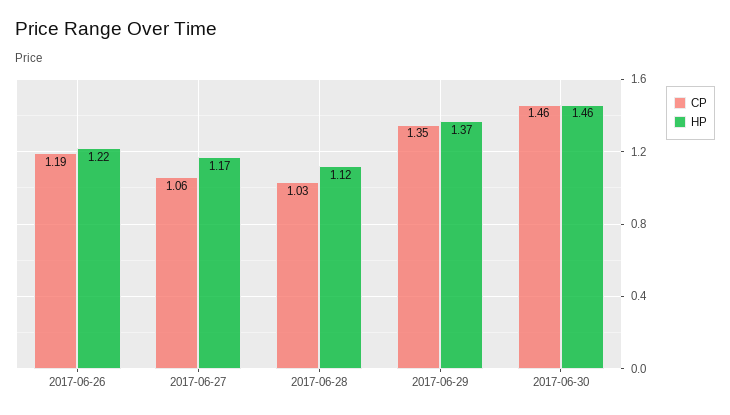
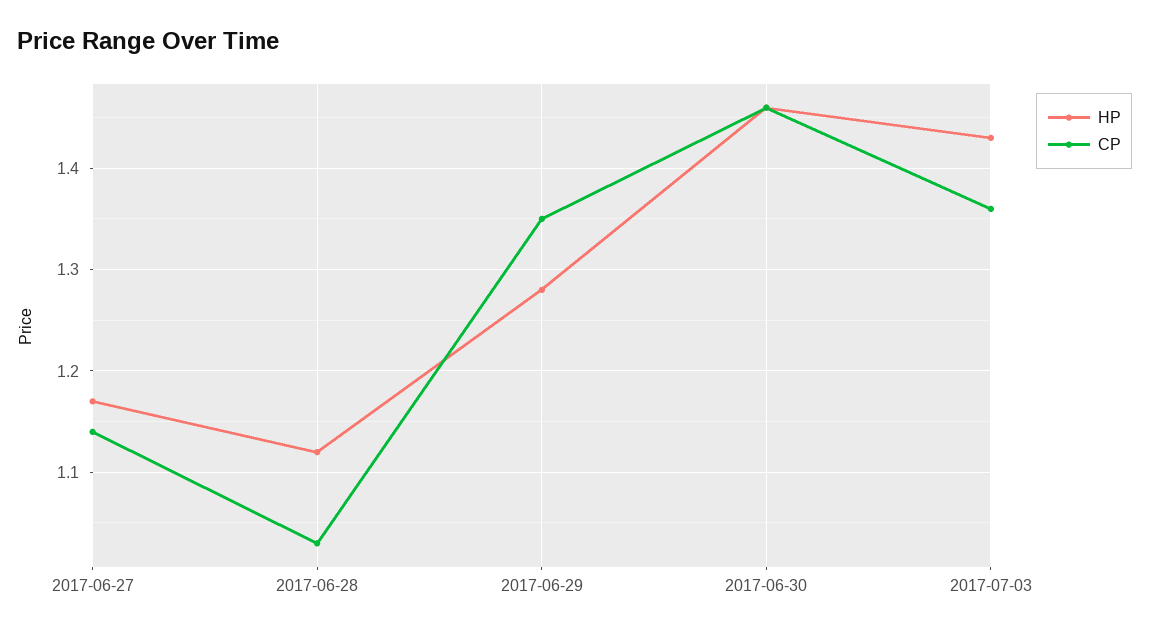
CP, 2017-06-26: 1.19 -> none
HP, 2017-06-26: 1.22 -> none
CP, 2017-06-27: 1.06 -> 1.14
HP, 2017-06-29: 1.37 -> 1.28
HP, 2017-07-03: none -> 1.43
CP, 2017-07-03: none -> 1.36

